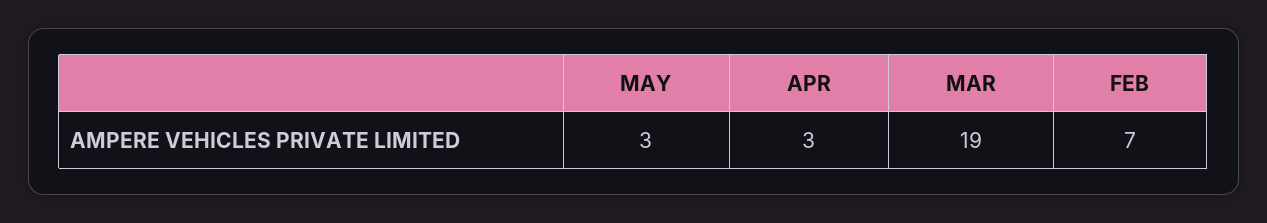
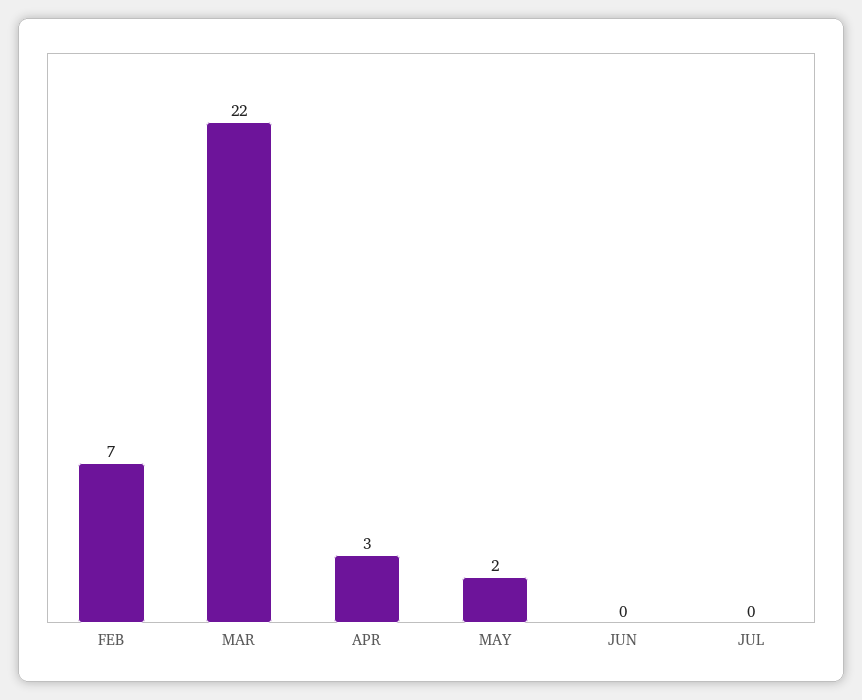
MAY: 3 -> 2
MAR: 19 -> 22
JUN: none -> 0
JUL: none -> 0

